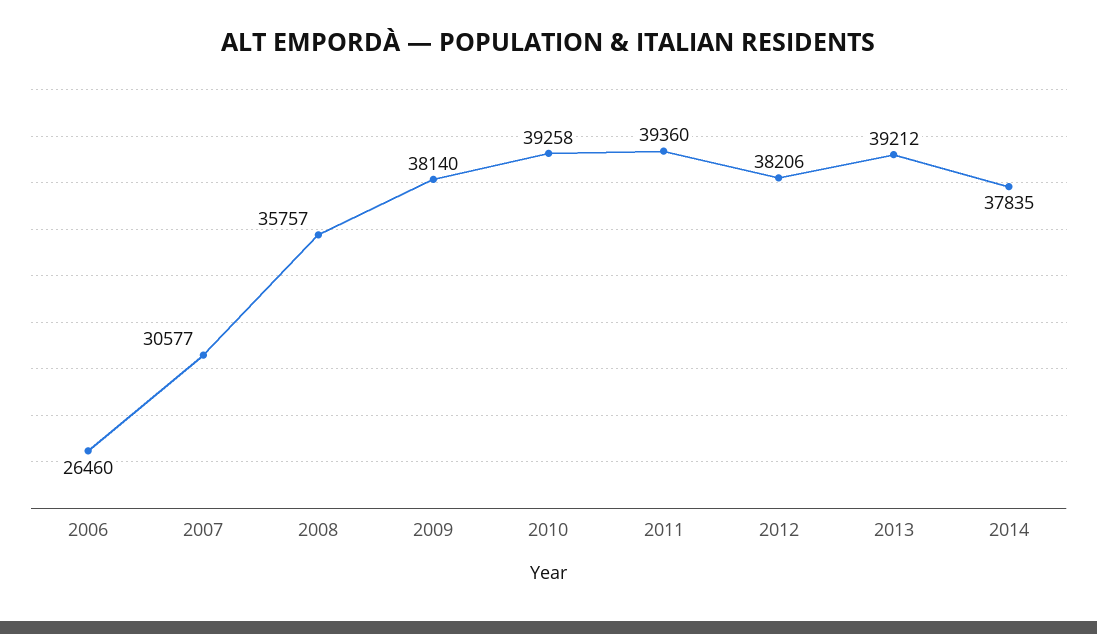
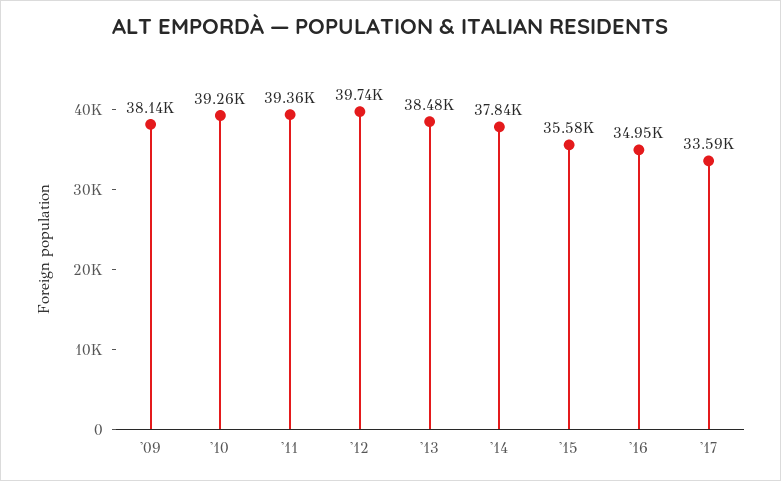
2006: 26460 -> none
2007: 30577 -> none
2008: 35757 -> none
2012: 38206 -> 39740
2013: 39212 -> 38480
'15: none -> 35580
'16: none -> 34950
'17: none -> 33590

